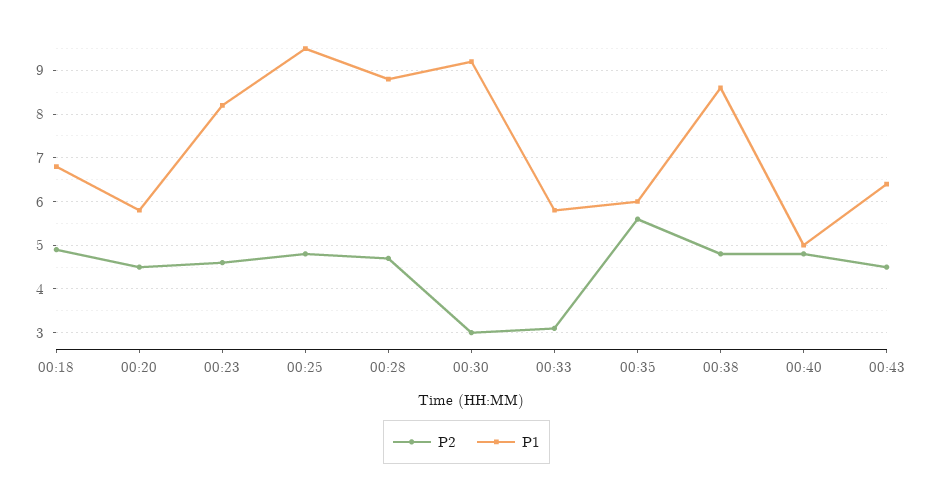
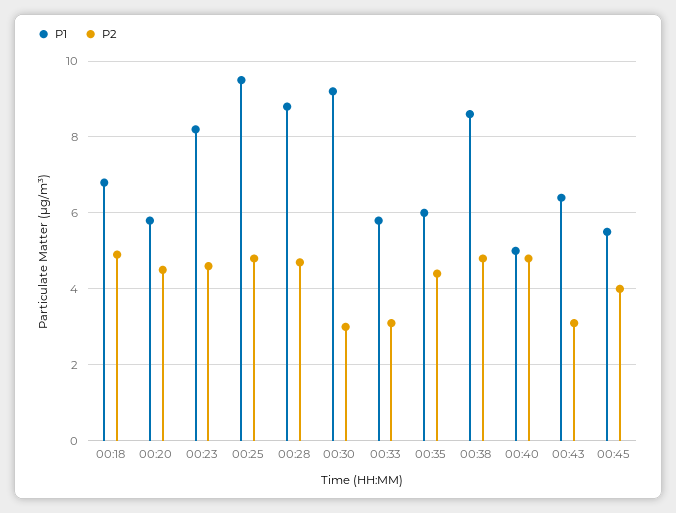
P2, 00:35: 5.5 -> 4.5
P2, 00:43: 4.5 -> 3
P1, 00:45: none -> 5.5
P2, 00:45: none -> 4

